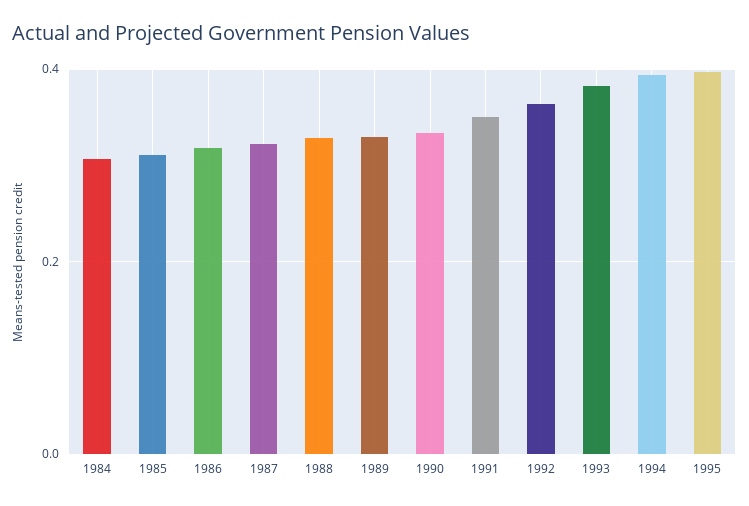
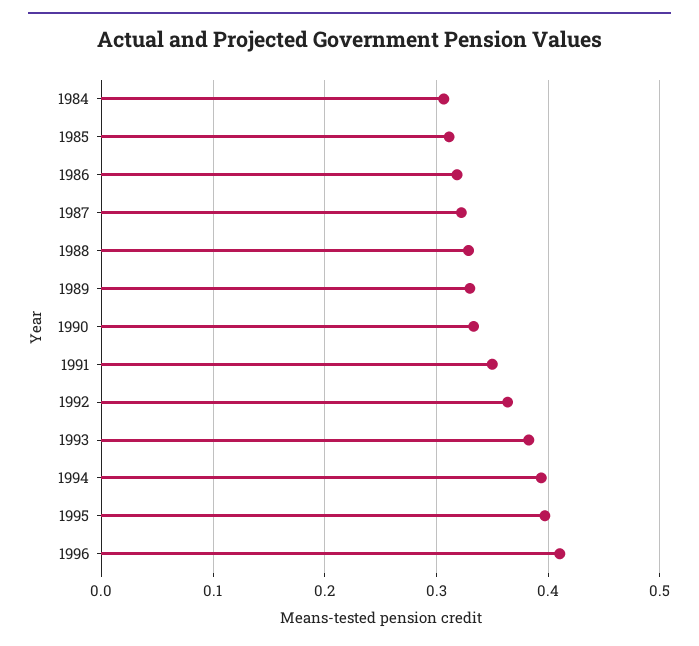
1996: none -> 0.41

